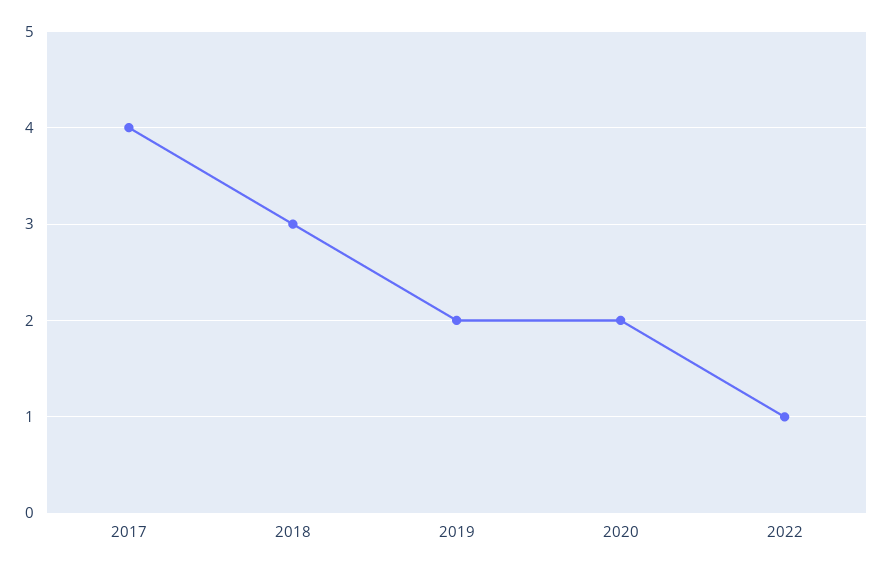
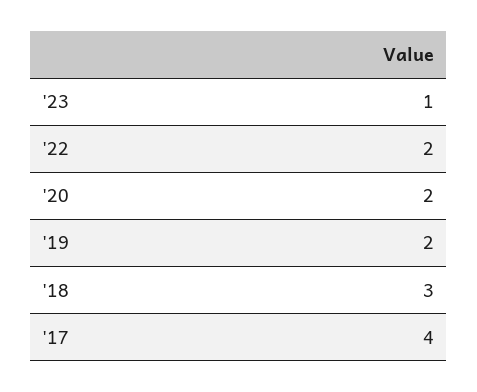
2022: 1 -> 2
'23: none -> 1

